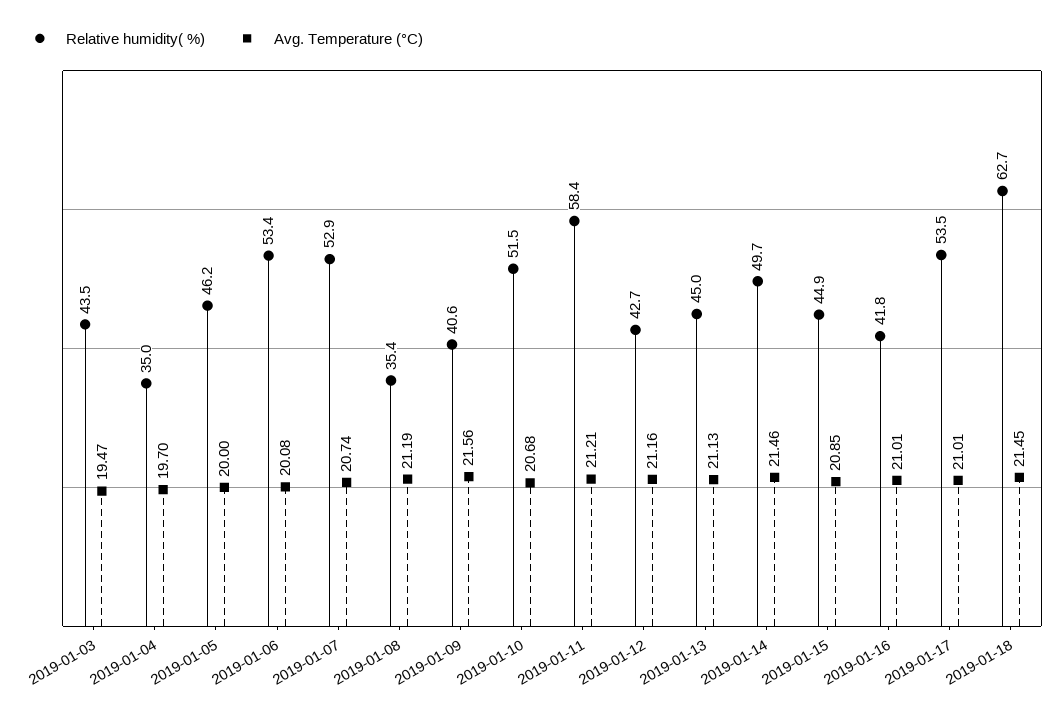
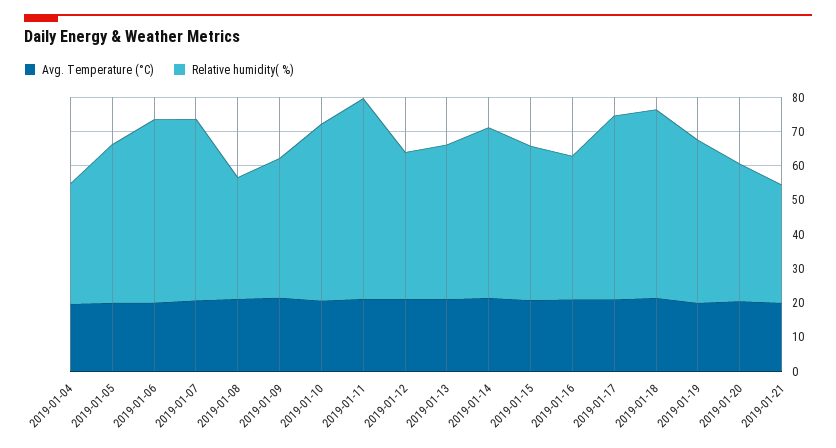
Relative humidity( %), 2019-01-03: 43.5 -> none
Avg. Temperature (°C), 2019-01-03: 19.47 -> none
Relative humidity( %), 2019-01-18: 62.7 -> 55
Avg. Temperature (°C), 2019-01-19: none -> 20
Relative humidity( %), 2019-01-19: none -> 47.5
Avg. Temperature (°C), 2019-01-20: none -> 20
Relative humidity( %), 2019-01-20: none -> 40
Avg. Temperature (°C), 2019-01-21: none -> 20
Relative humidity( %), 2019-01-21: none -> 35

